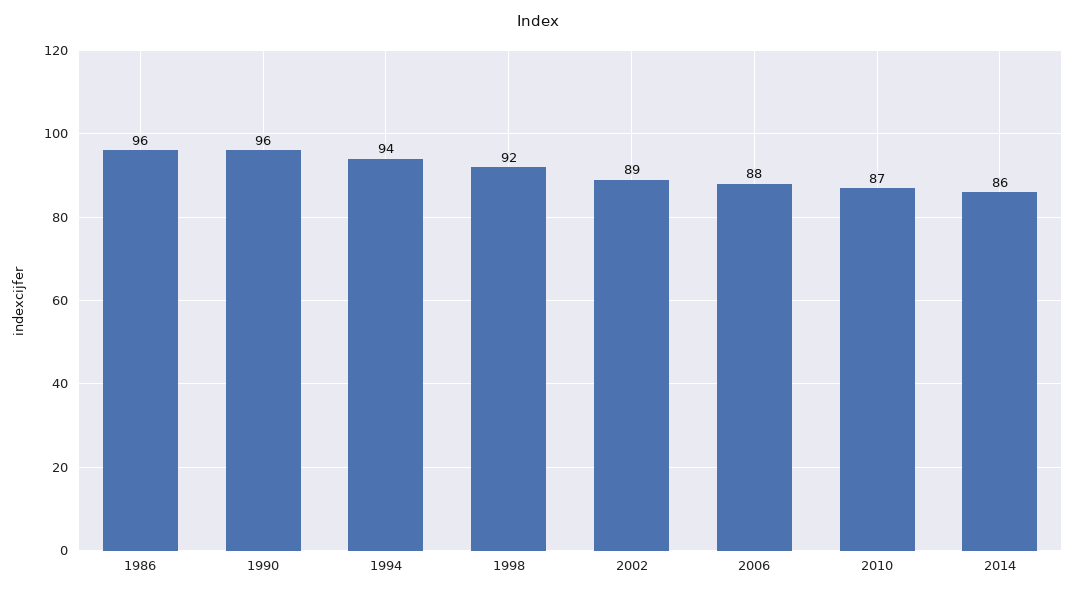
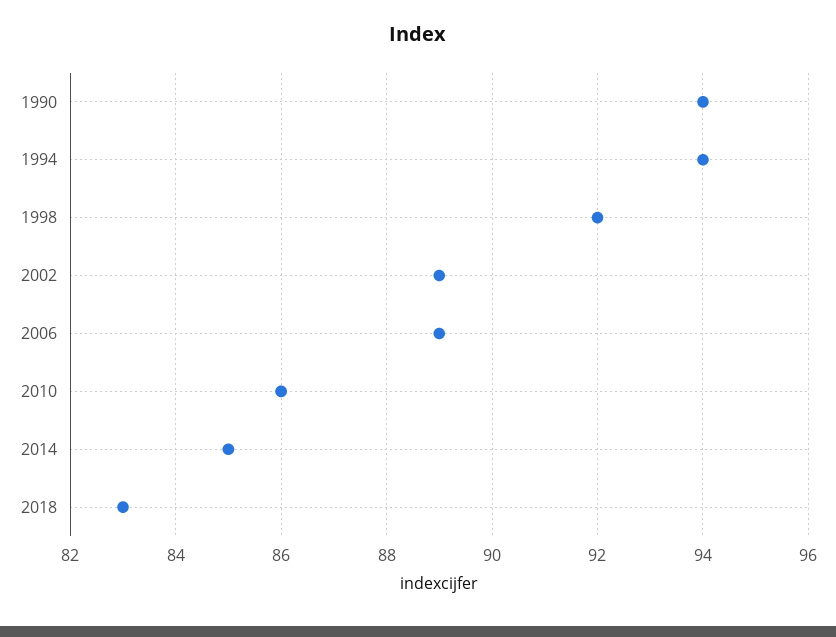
1986: 96 -> none
1990: 96 -> 94
2006: 88 -> 89
2010: 87 -> 86
2014: 86 -> 85
2018: none -> 83

